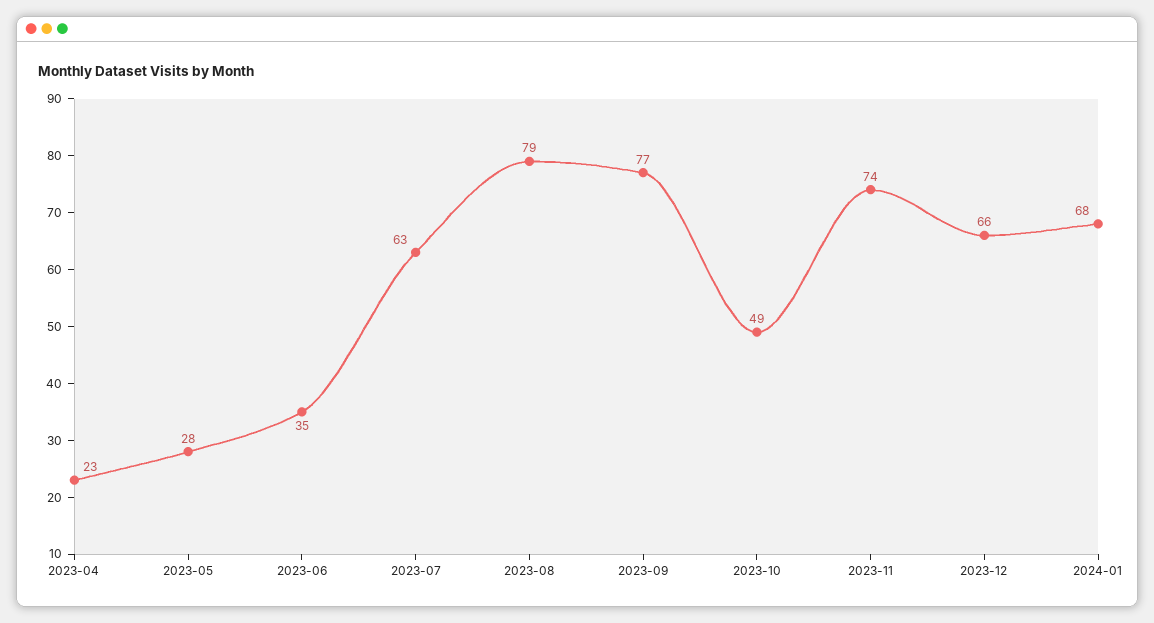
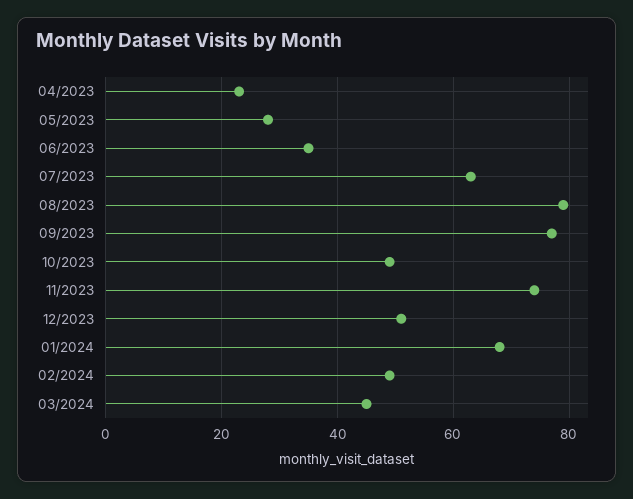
2023-12: 66 -> 50
02/2024: none -> 50
03/2024: none -> 45

